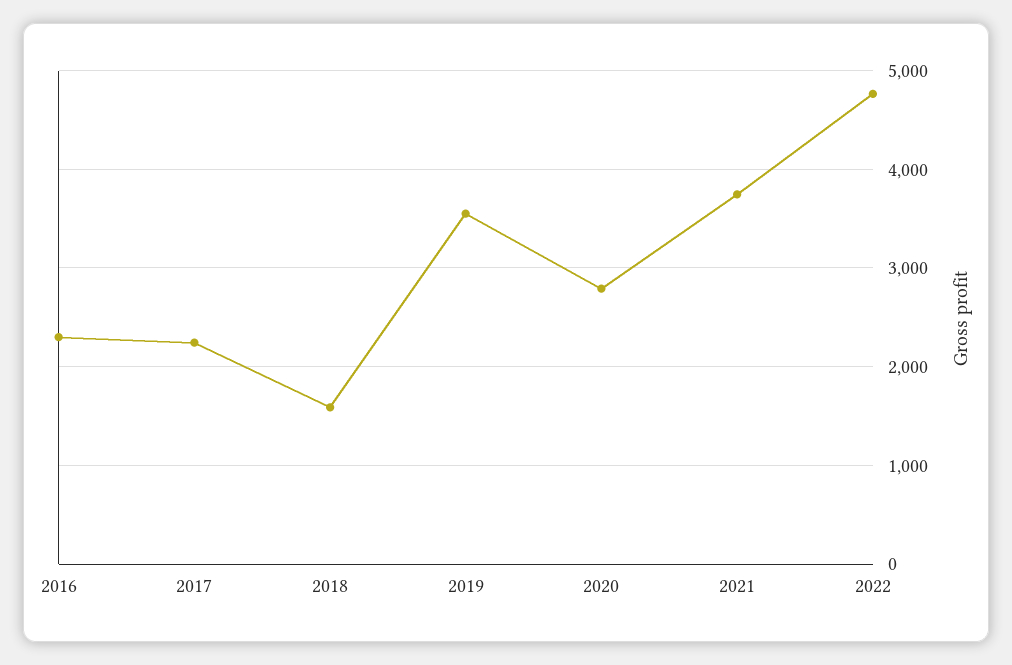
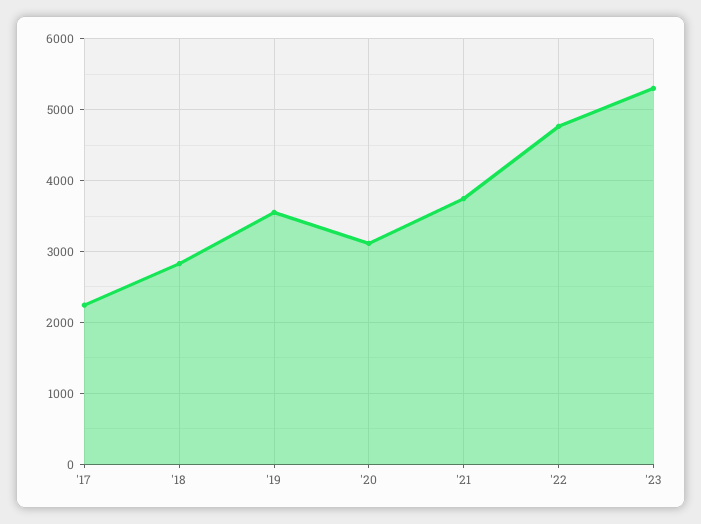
2016: 2300 -> none
2018: 1600 -> 2800
2020: 2800 -> 3100
'23: none -> 5300

